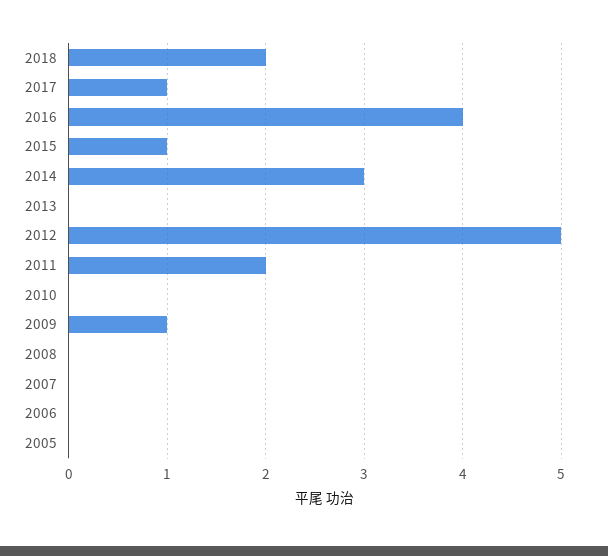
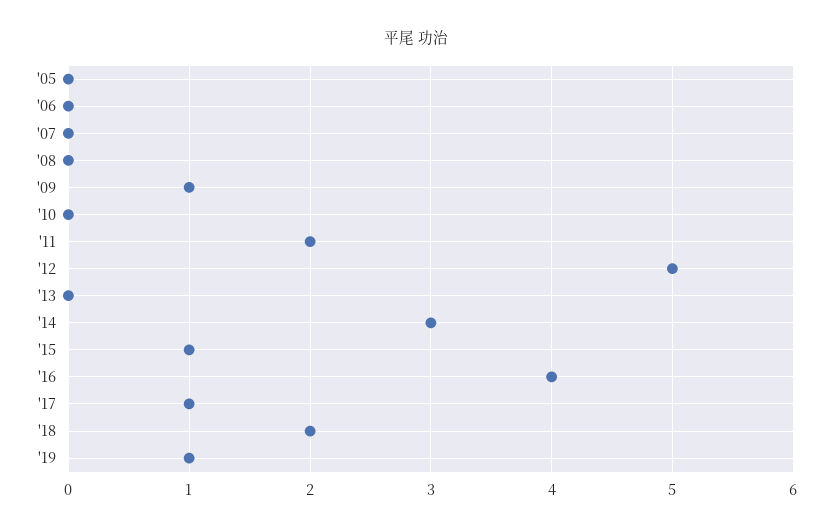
'19: none -> 1

